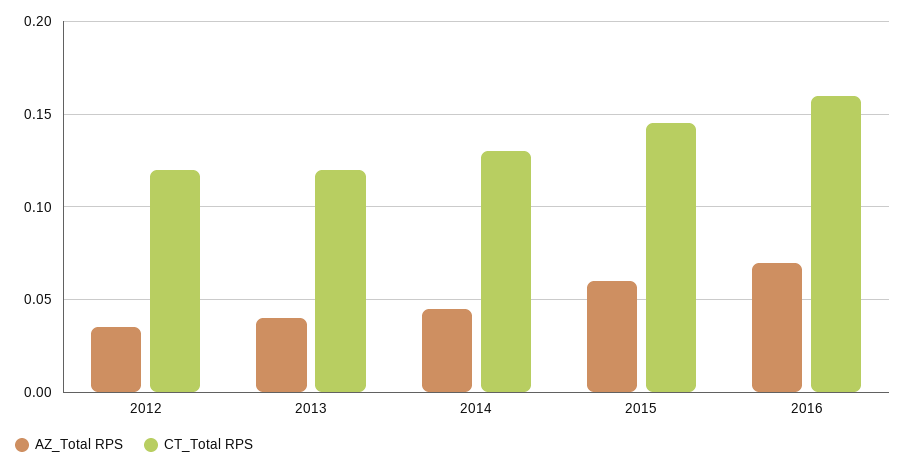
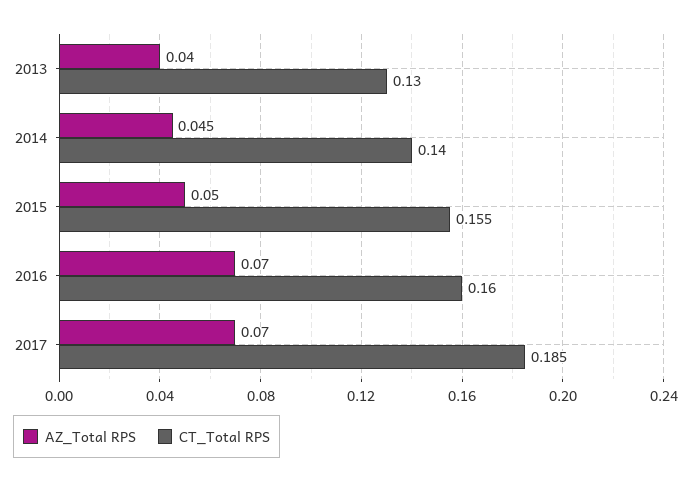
AZ_Total RPS, 2012: 0.035 -> none
CT_Total RPS, 2012: 0.12 -> none
CT_Total RPS, 2013: 0.12 -> 0.13
CT_Total RPS, 2014: 0.13 -> 0.14
AZ_Total RPS, 2015: 0.06 -> 0.05
CT_Total RPS, 2015: 0.145 -> 0.155
AZ_Total RPS, 2017: none -> 0.07
CT_Total RPS, 2017: none -> 0.185

